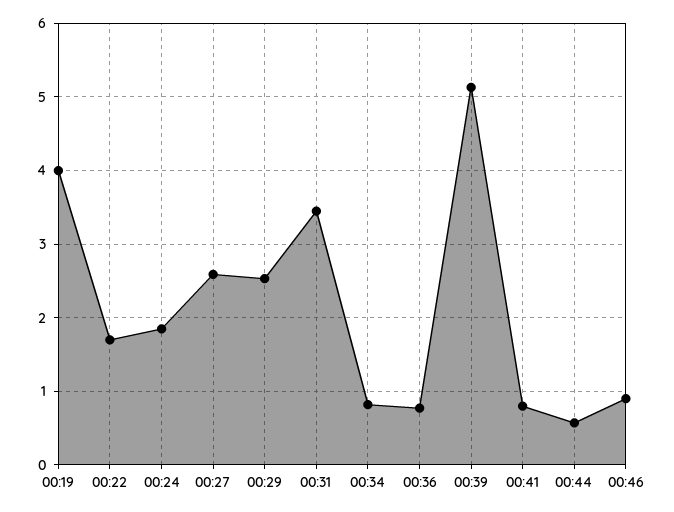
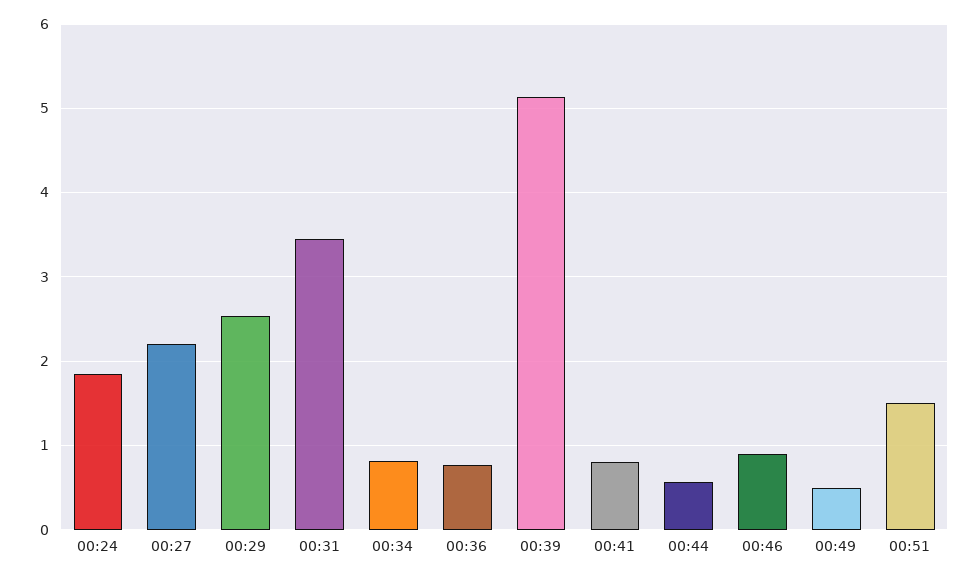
00:19: 4 -> none
00:22: 1.7 -> none
00:27: 2.6 -> 2.2
00:49: none -> 0.5
00:51: none -> 1.5

